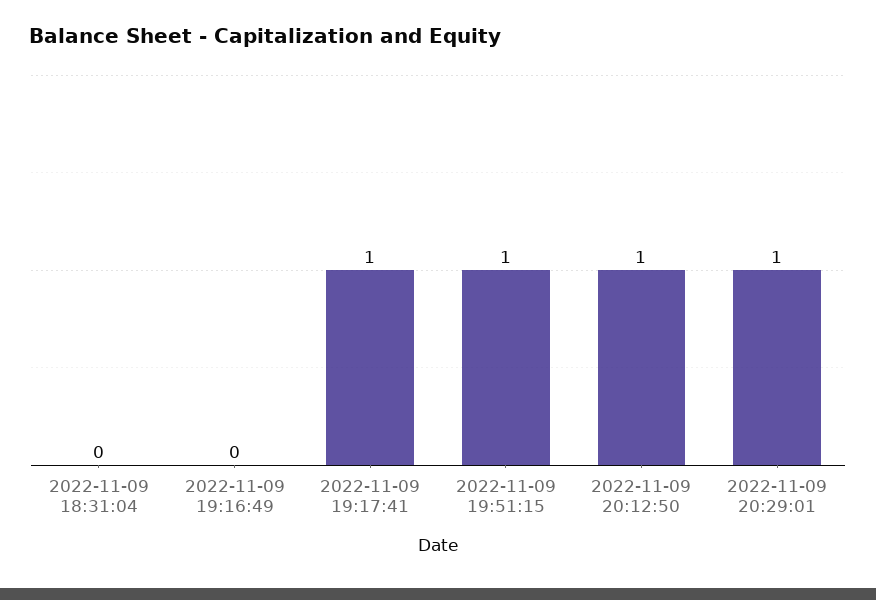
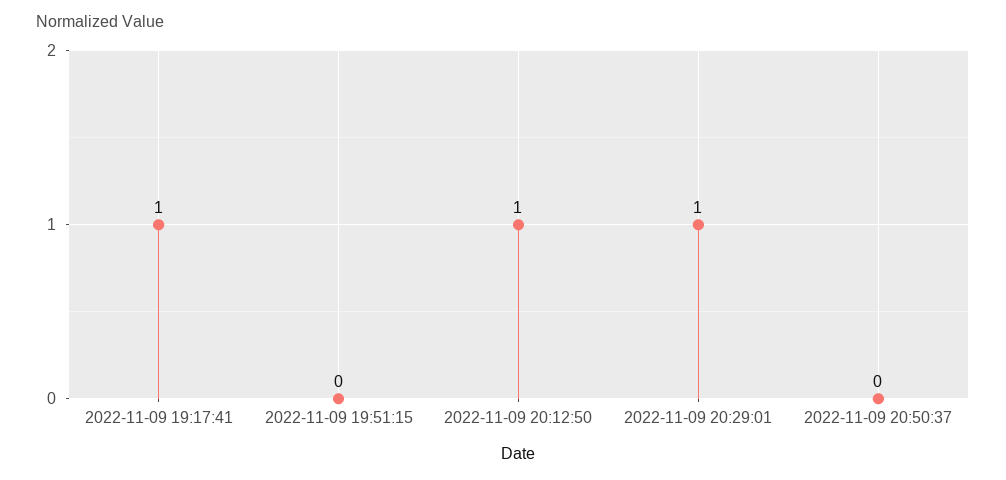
2022-11-09 18:31:04: 0 -> none
2022-11-09 19:16:49: 0 -> none
2022-11-09 19:51:15: 1 -> 0
2022-11-09 20:50:37: none -> 0

